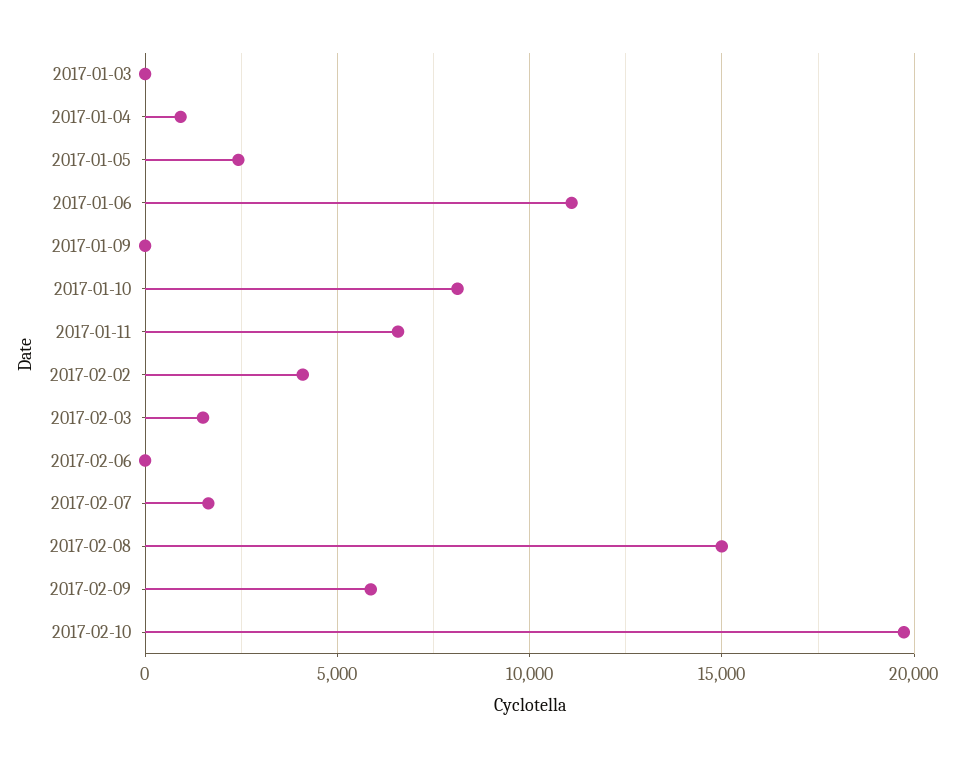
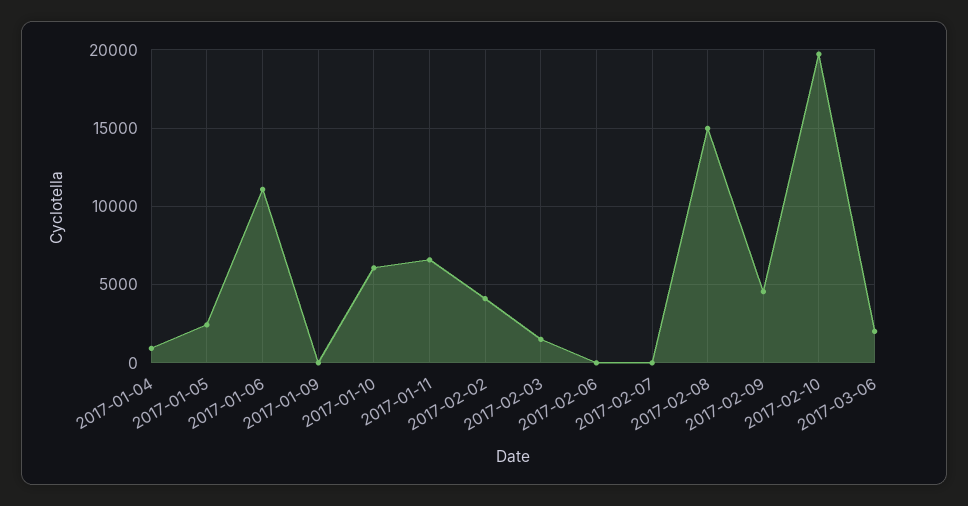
2017-01-03: 0 -> none
2017-01-10: 8000 -> 6000
2017-02-07: 1500 -> 0
2017-02-09: 6000 -> 4500
2017-03-06: none -> 2000

